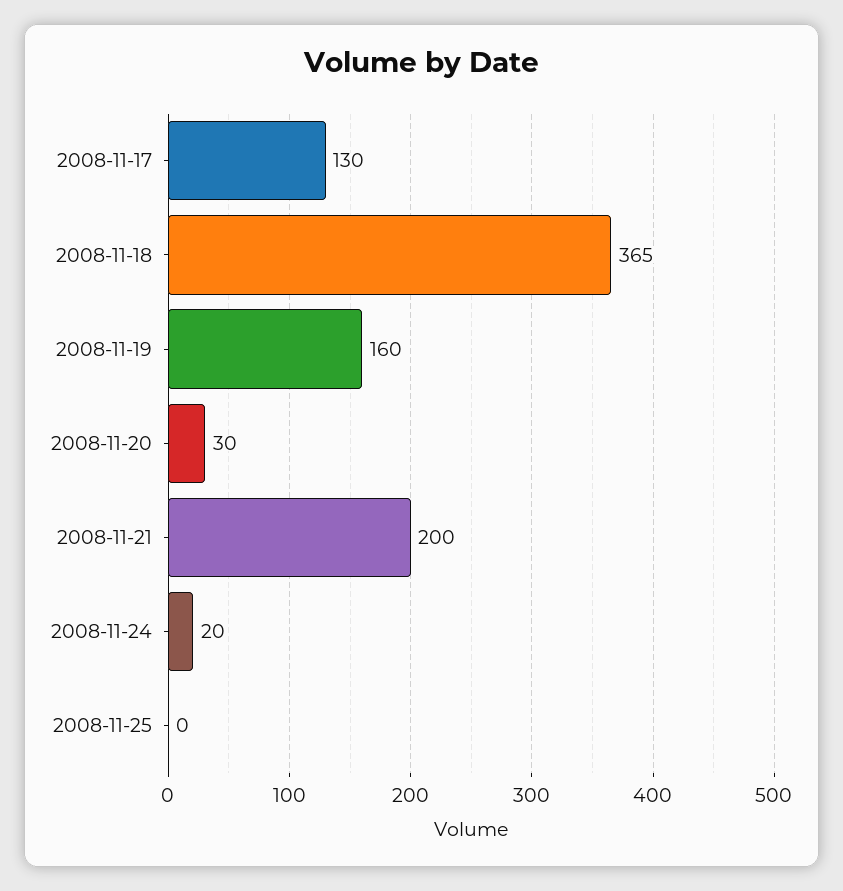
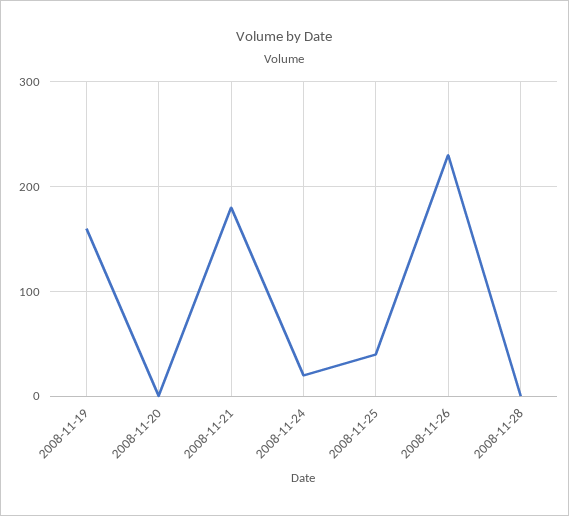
2008-11-17: 130 -> none
2008-11-18: 365 -> none
2008-11-20: 30 -> 0
2008-11-21: 200 -> 180
2008-11-25: 0 -> 40
2008-11-26: none -> 230
2008-11-28: none -> 0

